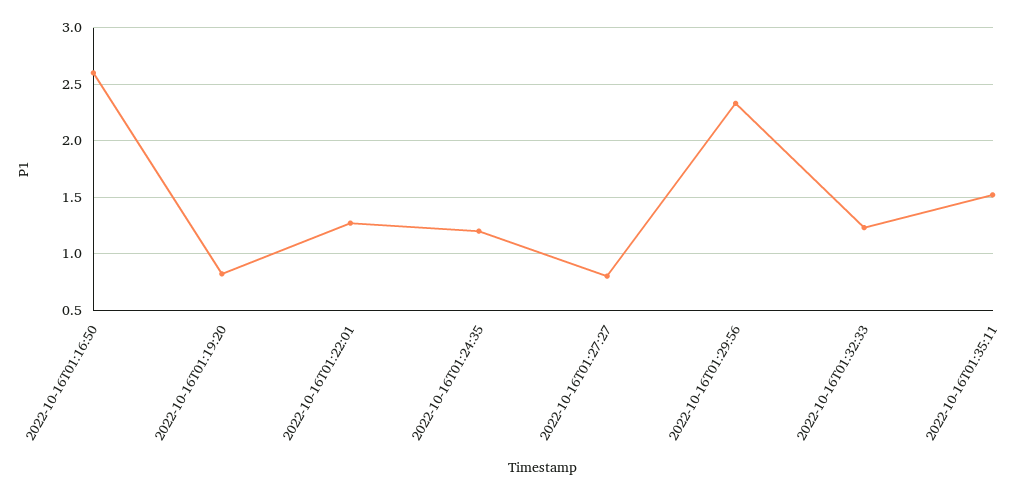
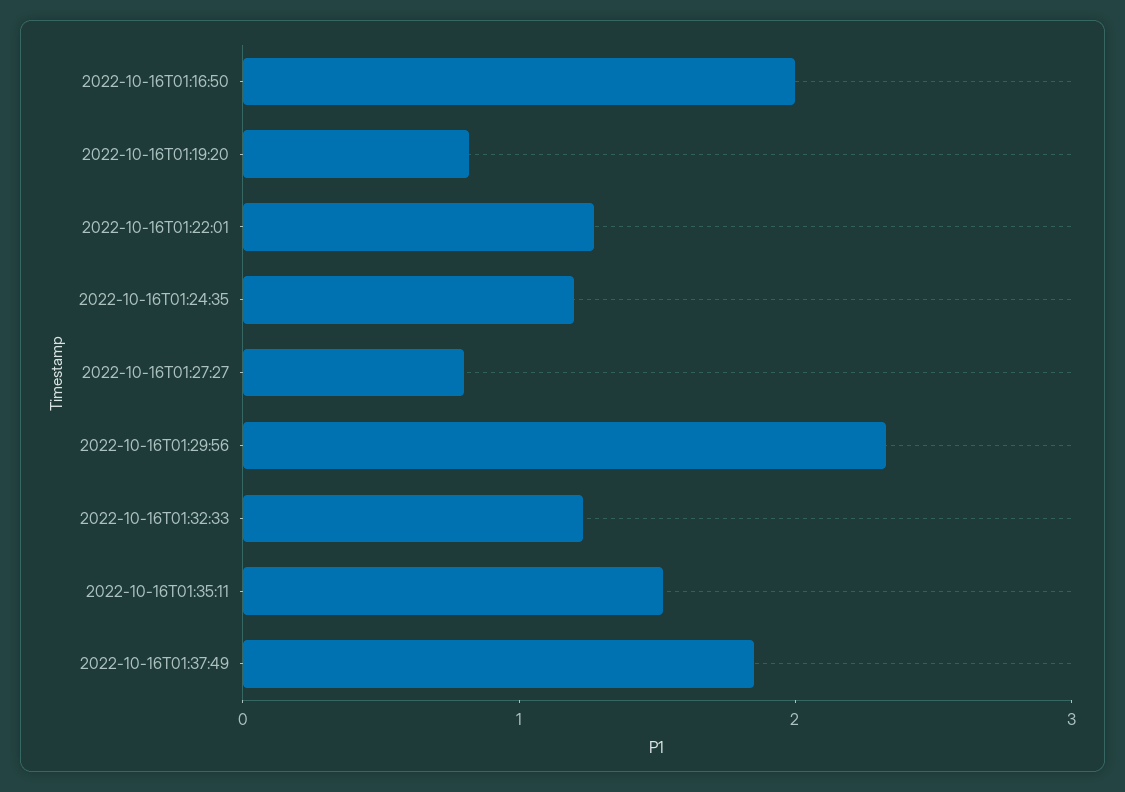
2022-10-16T01:16:50: 2.6 -> 2
2022-10-16T01:37:49: none -> 1.8

